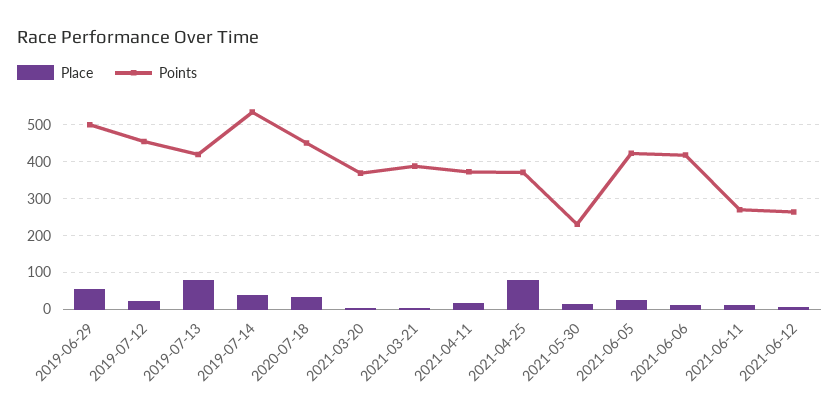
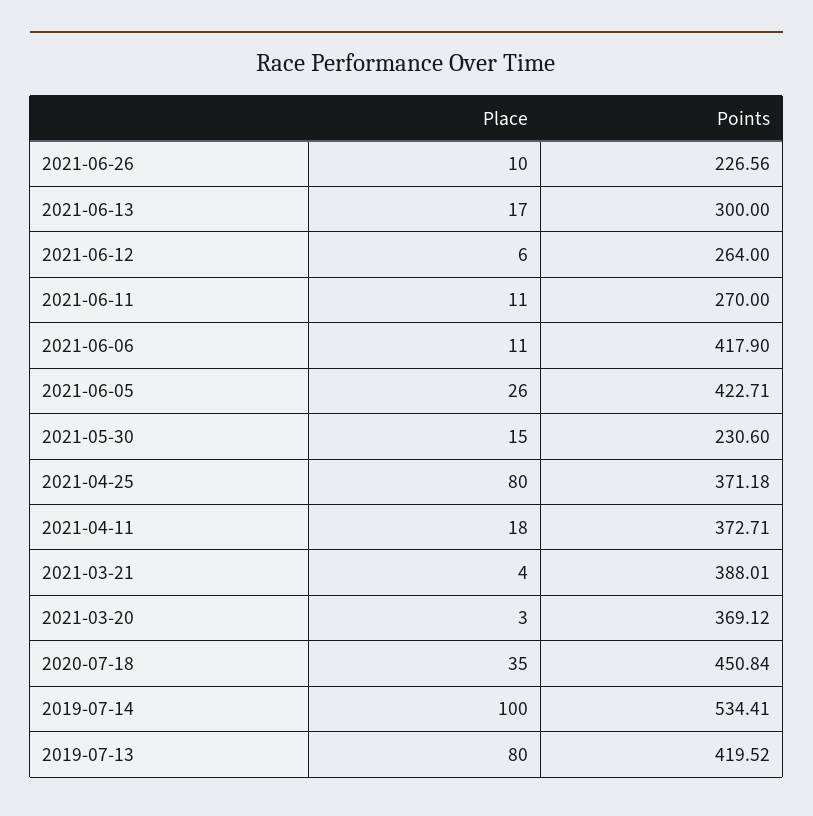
Place, 2019-06-29: 60 -> none
Points, 2019-06-29: 500 -> none
Place, 2019-07-12: 20 -> none
Points, 2019-07-12: 460 -> none
Place, 2019-07-14: 40 -> 100
Place, 2021-06-26: none -> 10
Points, 2021-06-26: none -> 226.56
Place, 2021-06-13: none -> 17
Points, 2021-06-13: none -> 300

